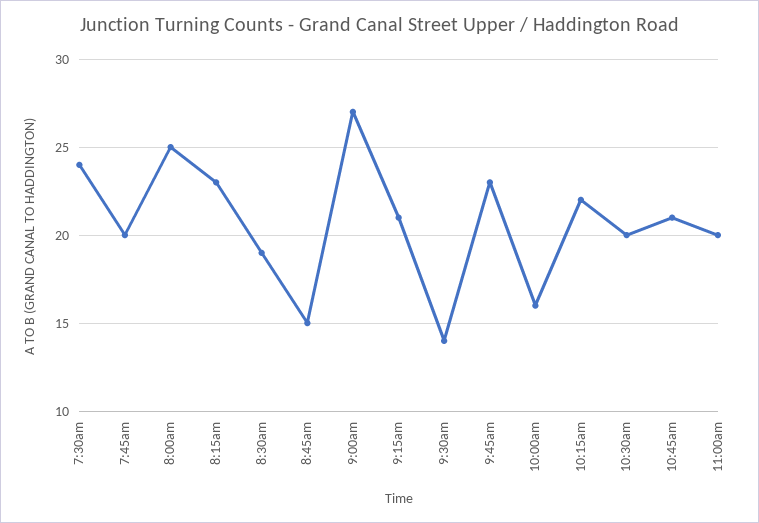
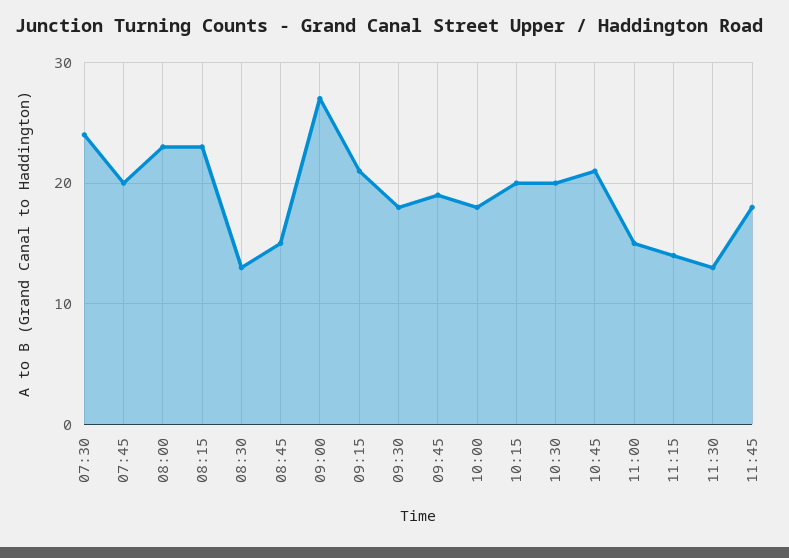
8:00am: 25 -> 23
8:30am: 19 -> 13
9:30am: 14 -> 18
9:45am: 23 -> 19
10:00am: 16 -> 18
10:15am: 22 -> 20
11:00am: 20 -> 15
11:15: none -> 14
11:30: none -> 13
11:45: none -> 18

